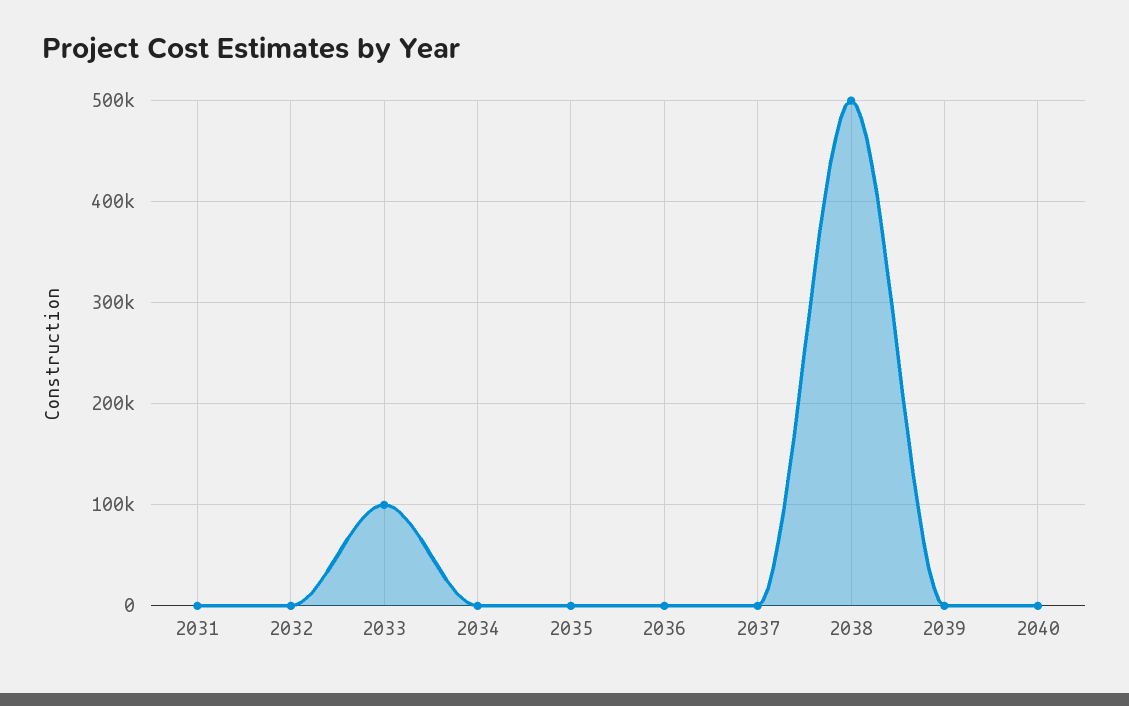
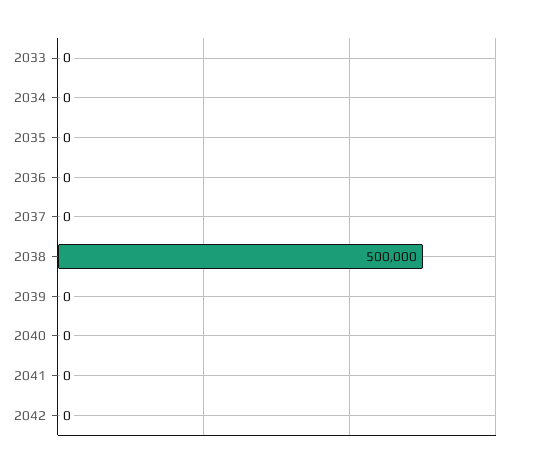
2031: 0 -> none
2032: 0 -> none
2033: 100000 -> 0
2041: none -> 0
2042: none -> 0

